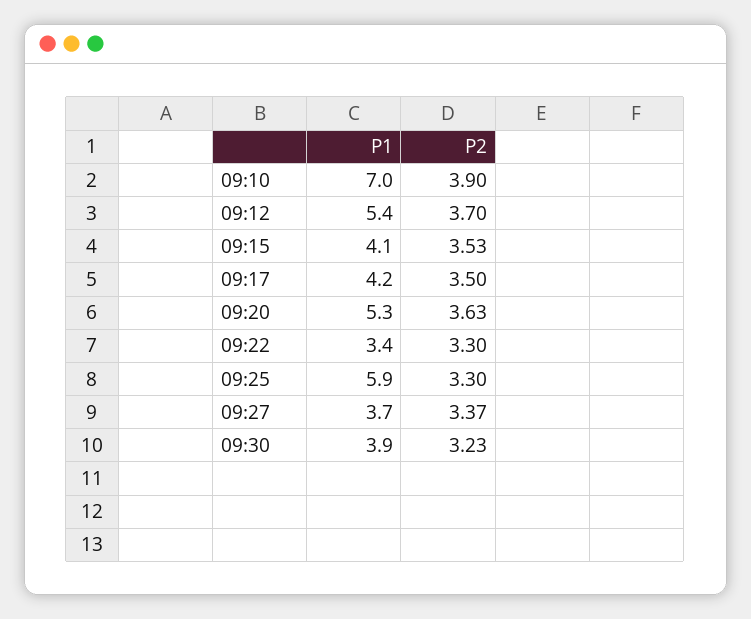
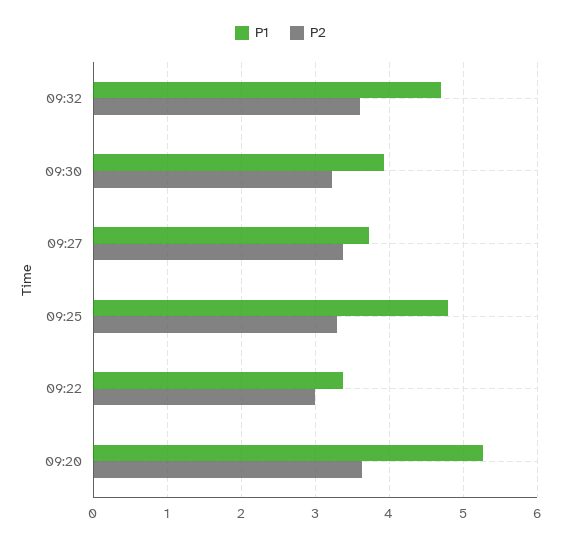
P1, 09:10: 7 -> none
P2, 09:10: 3.9 -> none
P1, 09:12: 5.4 -> none
P2, 09:12: 3.7 -> none
P1, 09:15: 4.1 -> none
P2, 09:15: 3.53 -> none
P1, 09:17: 4.2 -> none
P2, 09:17: 3.5 -> none
P2, 09:22: 3.3 -> 3
P1, 09:25: 5.9 -> 4.8
P1, 09:32: none -> 4.7
P2, 09:32: none -> 3.6

